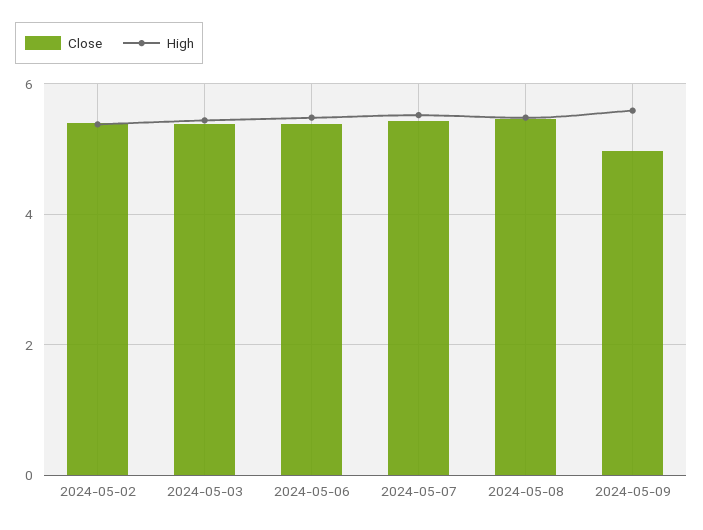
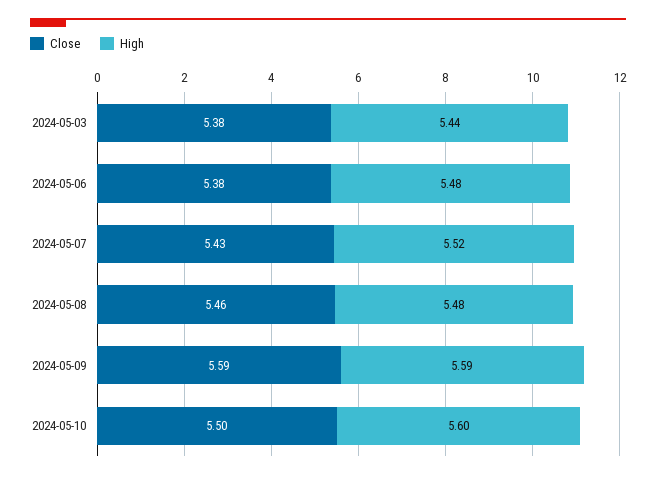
Close, 2024-05-02: 5.4 -> none
High, 2024-05-02: 5.4 -> none
Close, 2024-05-09: 5 -> 5.59
Close, 2024-05-10: none -> 5.5
High, 2024-05-10: none -> 5.6

